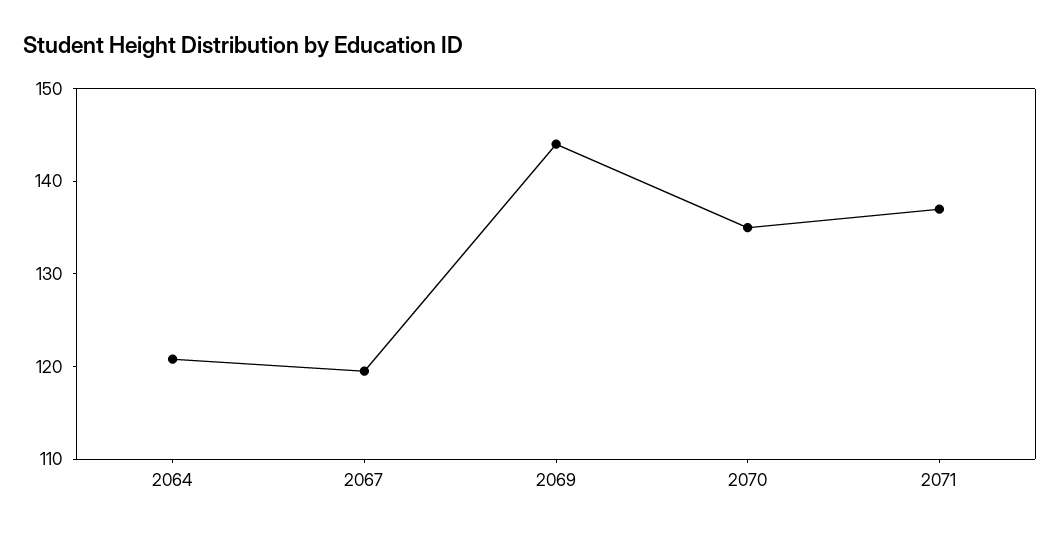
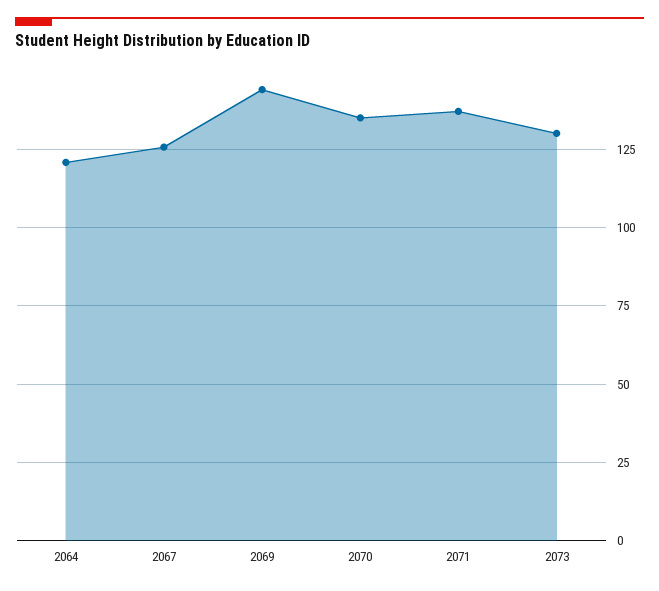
2067: 120 -> 125
2073: none -> 130

